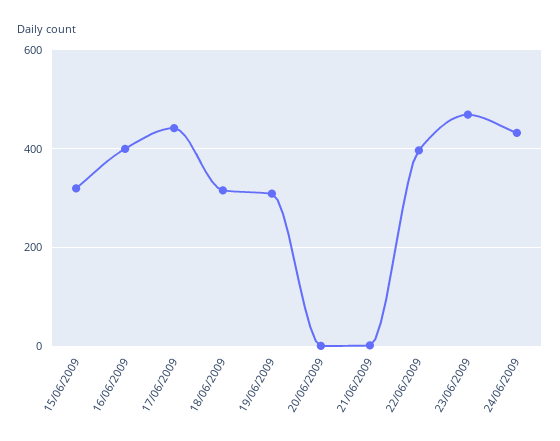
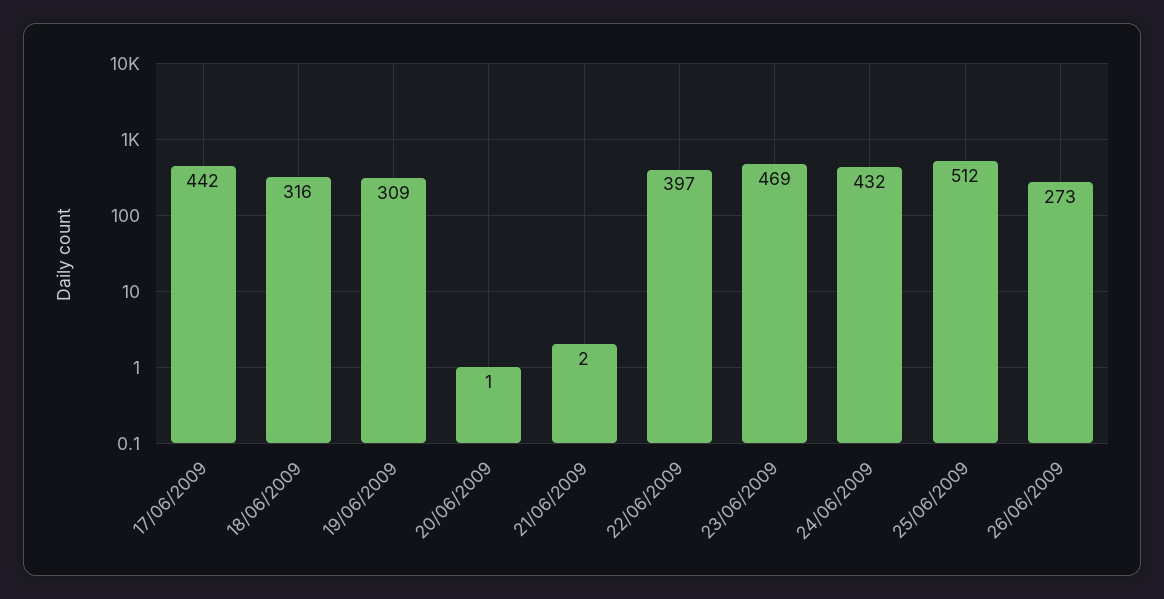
15/06/2009: 320 -> none
16/06/2009: 400 -> none
25/06/2009: none -> 512
26/06/2009: none -> 273

